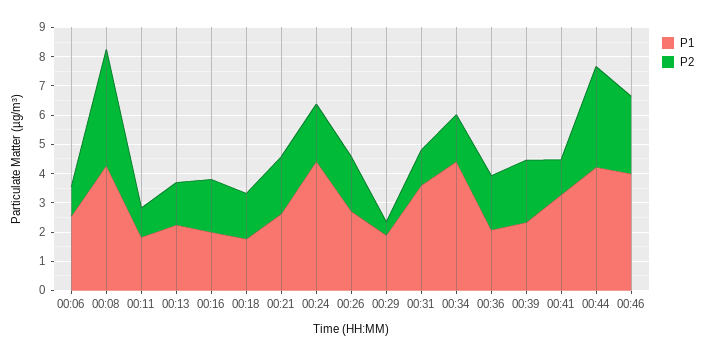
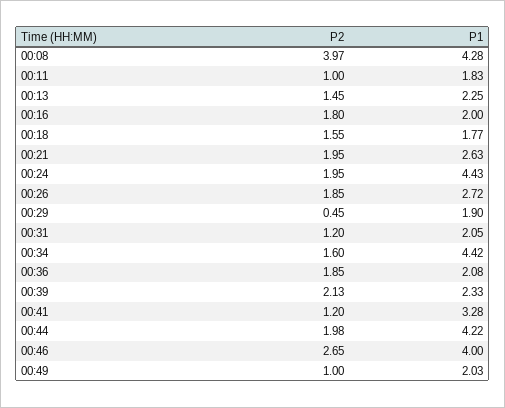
P1, 00:06: 2.5 -> none
P2, 00:06: 1 -> none
P1, 00:31: 3.5 -> 2.05
P2, 00:44: 3.5 -> 1.98
P2, 00:49: none -> 1
P1, 00:49: none -> 2.03

